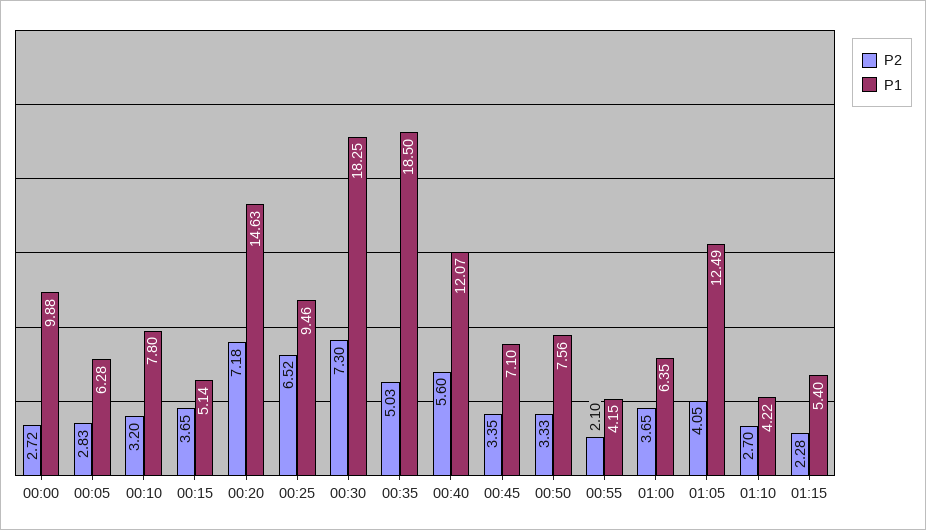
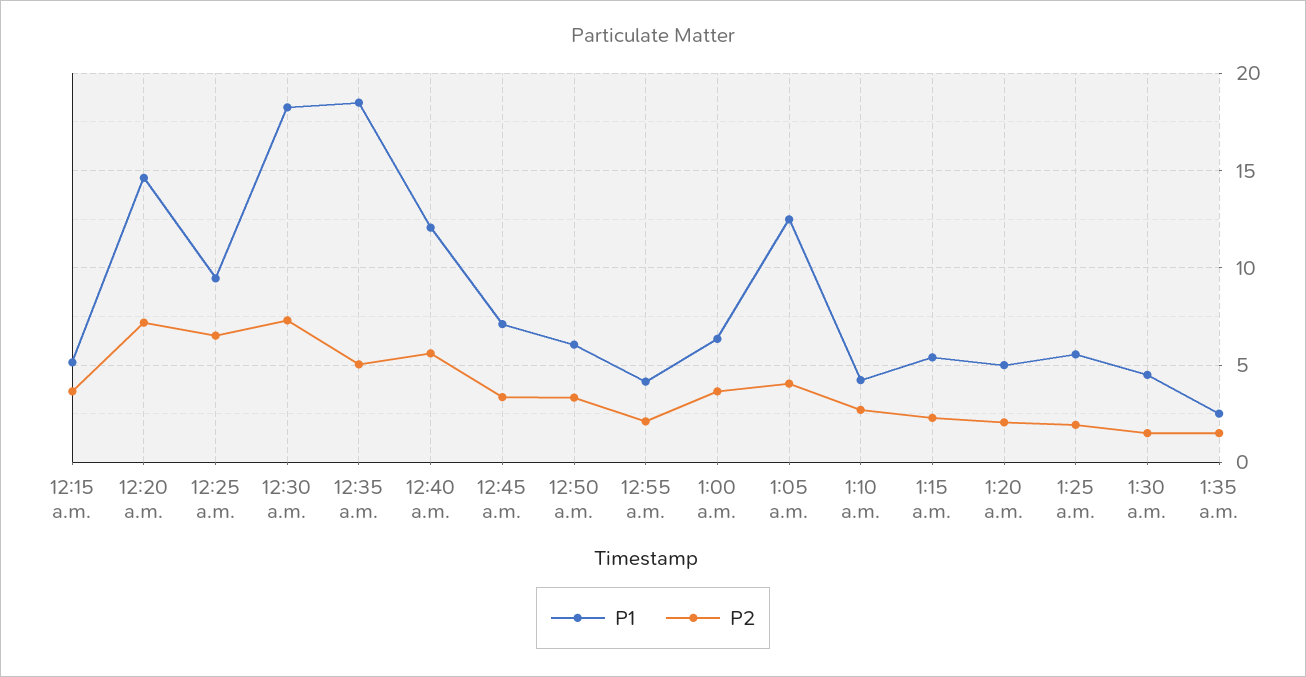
P2, 00:00: 2.72 -> none
P1, 00:00: 9.88 -> none
P2, 00:05: 2.83 -> none
P1, 00:05: 6.28 -> none
P2, 00:10: 3.2 -> none
P1, 00:10: 7.8 -> none
P1, 00:50: 7.56 -> 6
P1, 1:20 a.m.: none -> 5
P2, 1:20 a.m.: none -> 2
P1, 1:25 a.m.: none -> 5.5
P2, 1:25 a.m.: none -> 2
P1, 1:30 a.m.: none -> 4.5
P2, 1:30 a.m.: none -> 1.5
P1, 1:35 a.m.: none -> 2.5
P2, 1:35 a.m.: none -> 1.5

